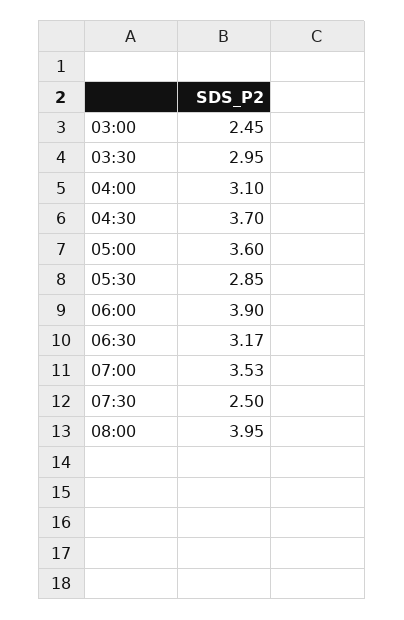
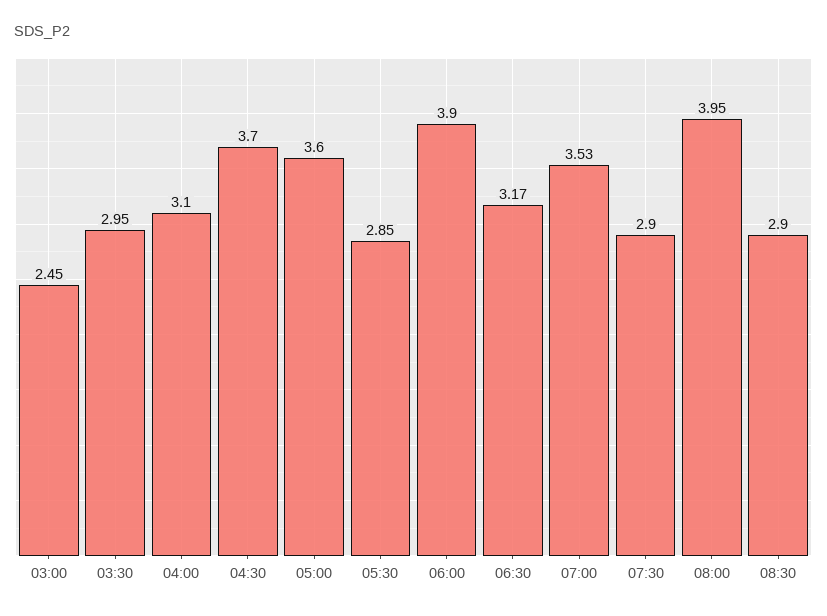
07:30: 2.5 -> 2.9
08:30: none -> 2.9

